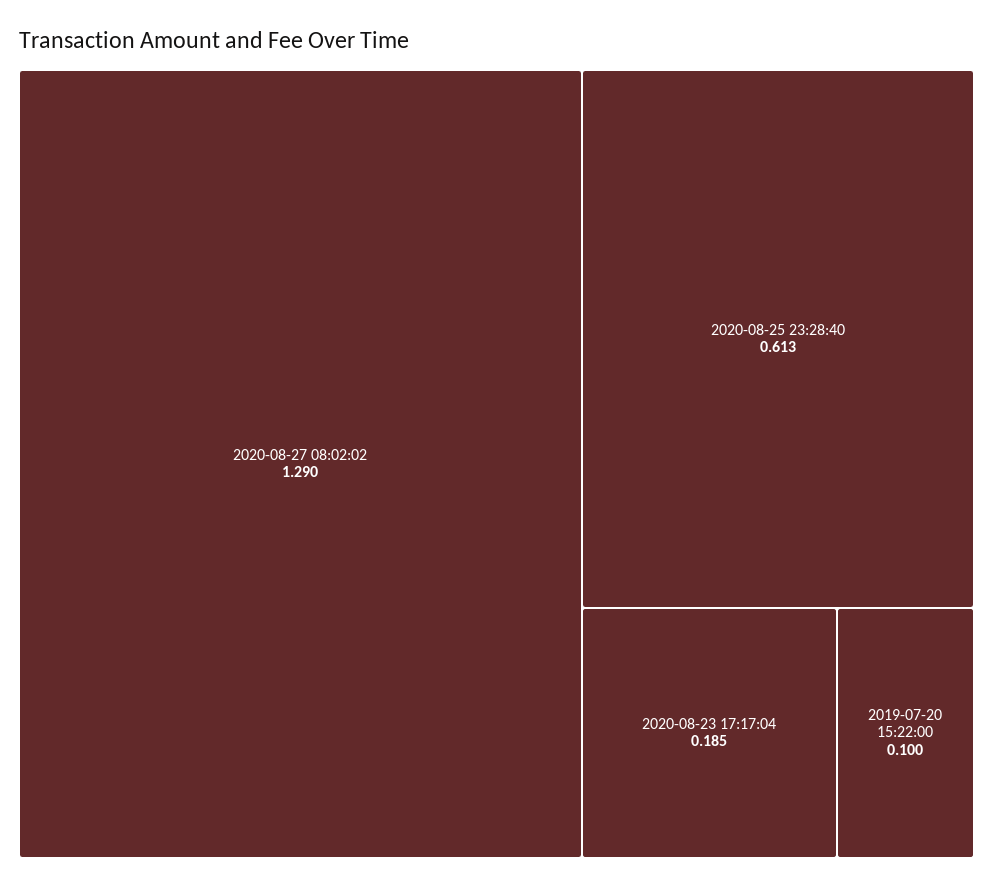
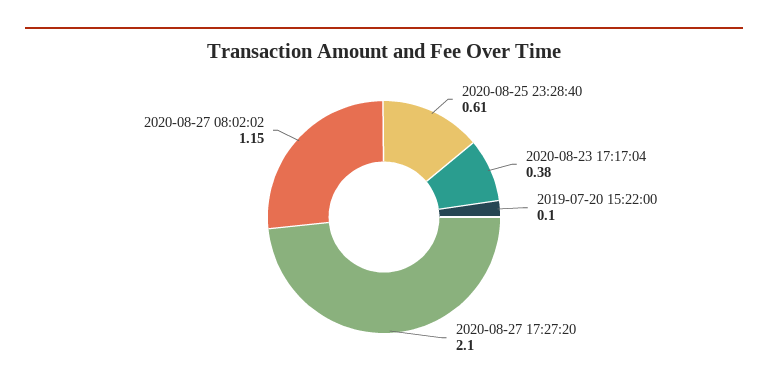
2020-08-27 08:02:02: 1.29 -> 1.15
2020-08-23 17:17:04: 0.185 -> 0.38
2020-08-27 17:27:20: none -> 2.1

